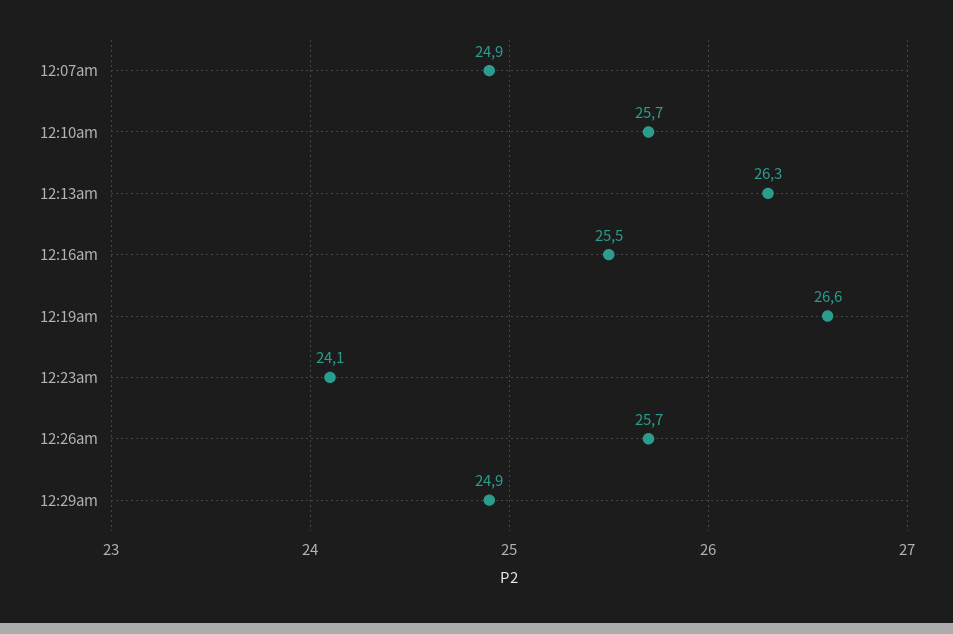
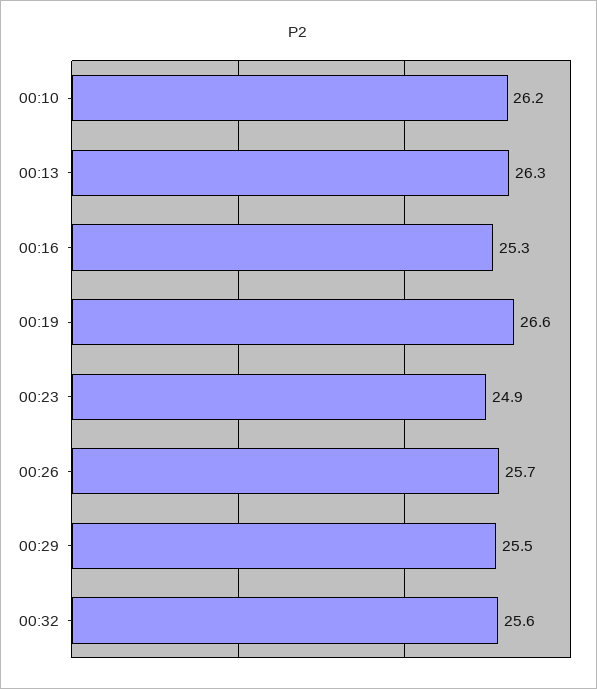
12:07am: 24.9 -> none
12:10am: 25.7 -> 26.2
12:16am: 25.5 -> 25.3
12:23am: 24.1 -> 24.9
12:29am: 24.9 -> 25.5
00:32: none -> 25.6

